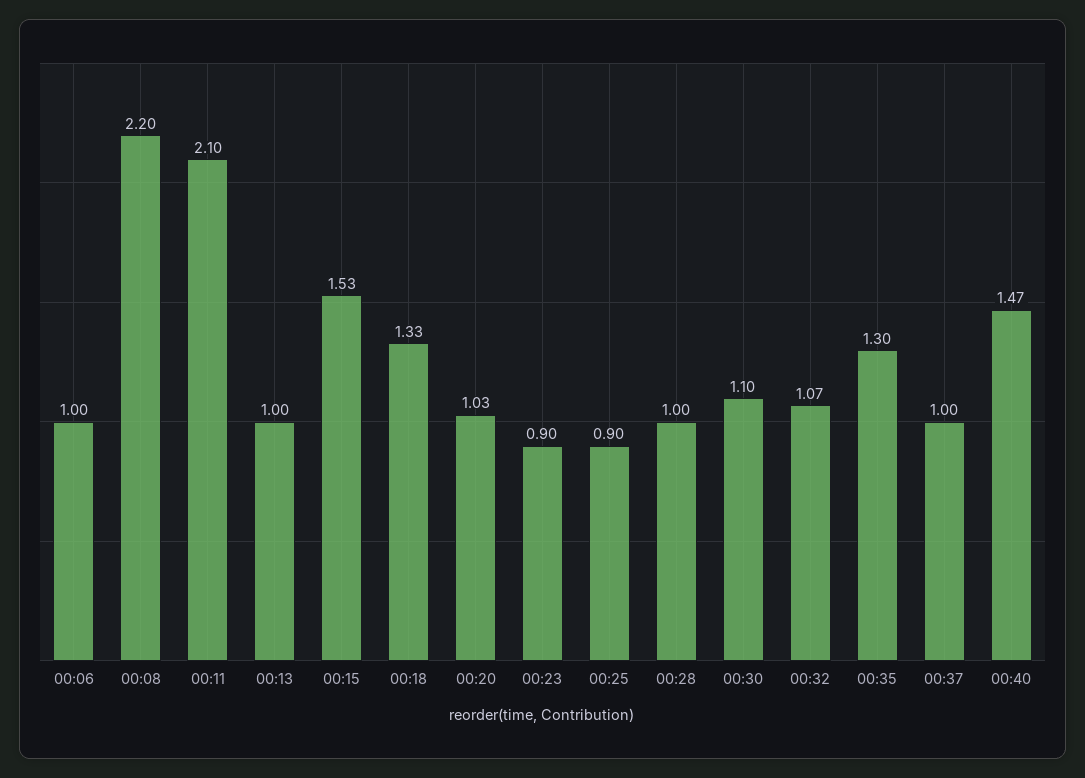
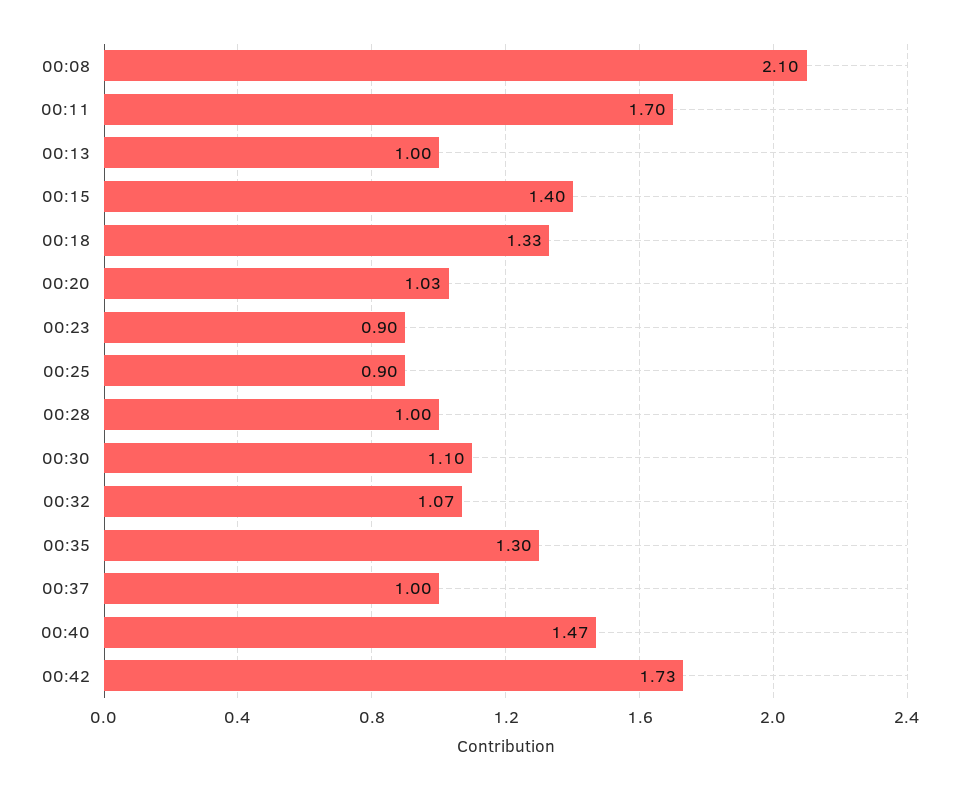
00:06: 1 -> none
00:08: 2.2 -> 2.1
00:11: 2.1 -> 1.7
00:15: 1.53 -> 1.4
00:42: none -> 1.73

